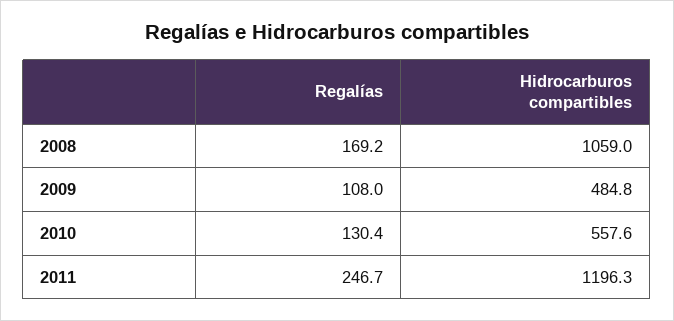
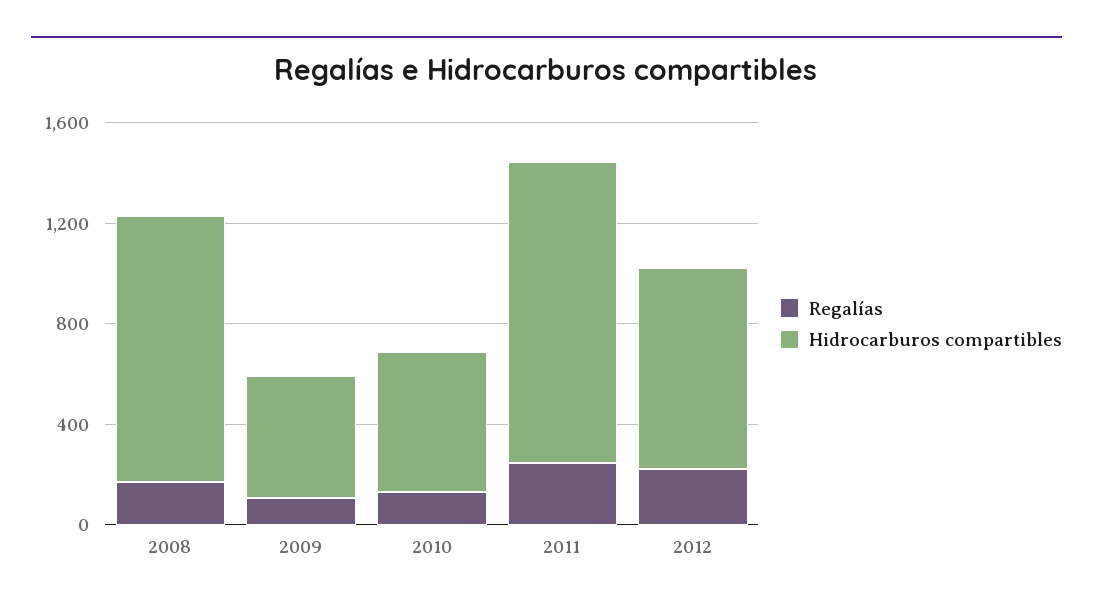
Regalías, 2012: none -> 200
Hidrocarburos compartibles, 2012: none -> 800

